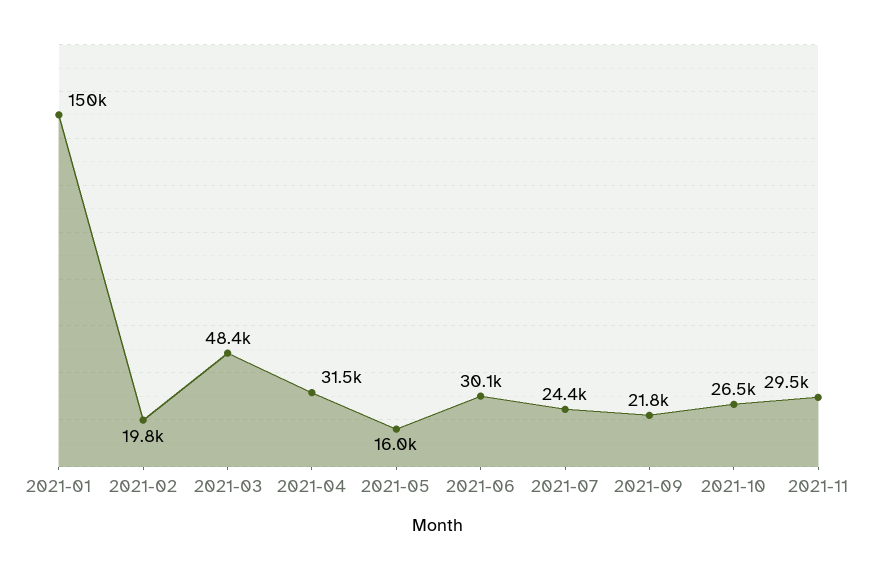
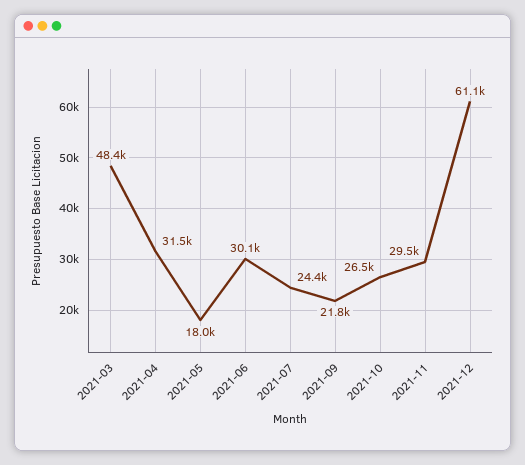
2021-01: 150000 -> none
2021-02: 19800 -> none
2021-05: 16000 -> 18000
2021-12: none -> 61100

